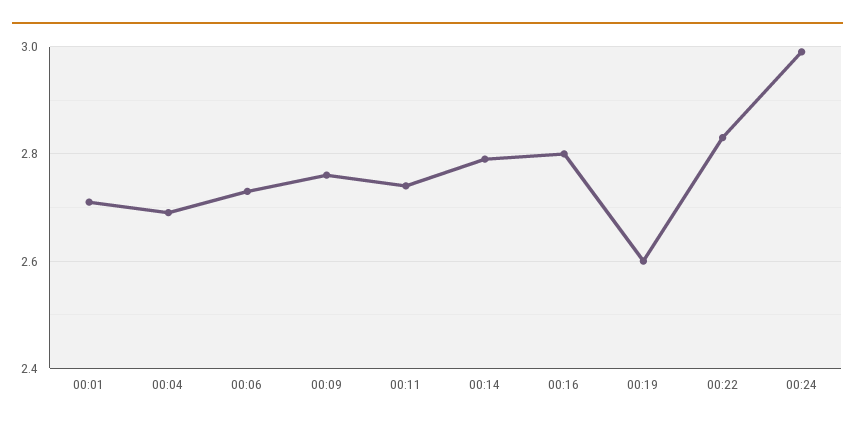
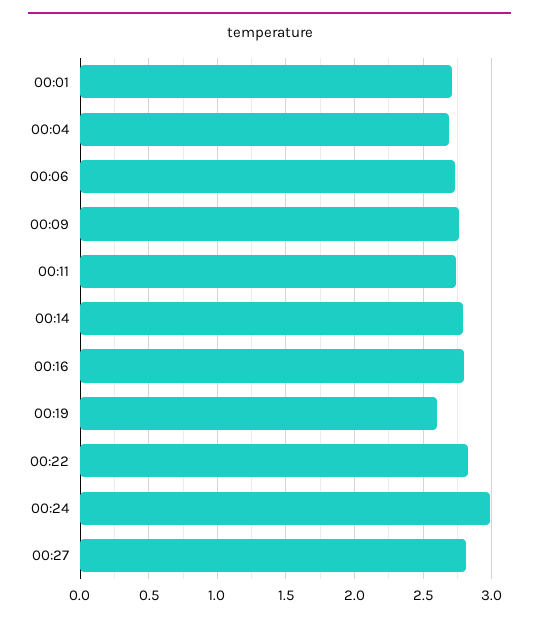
00:27: none -> 2.8

